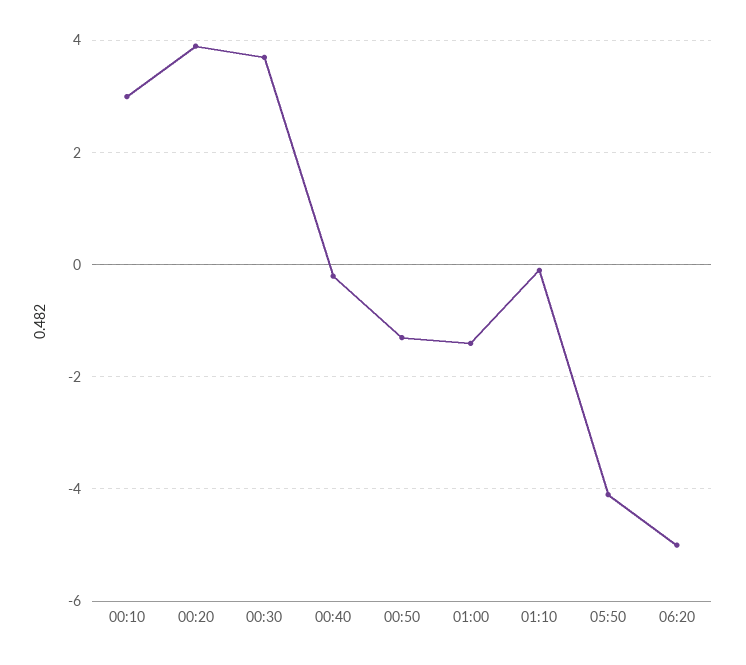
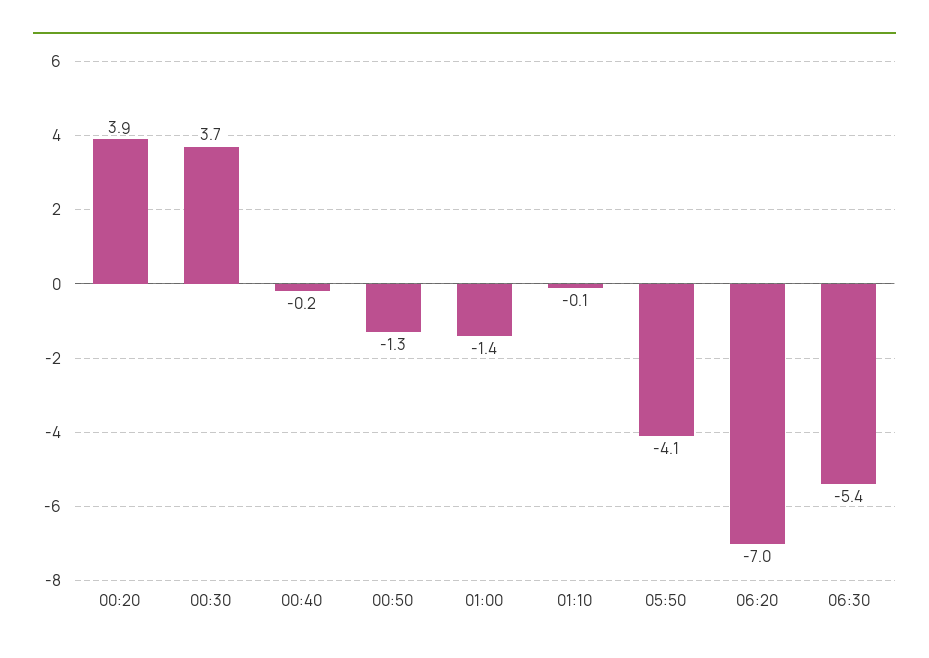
00:10: 3 -> none
06:20: -5 -> -7
06:30: none -> -5.4

